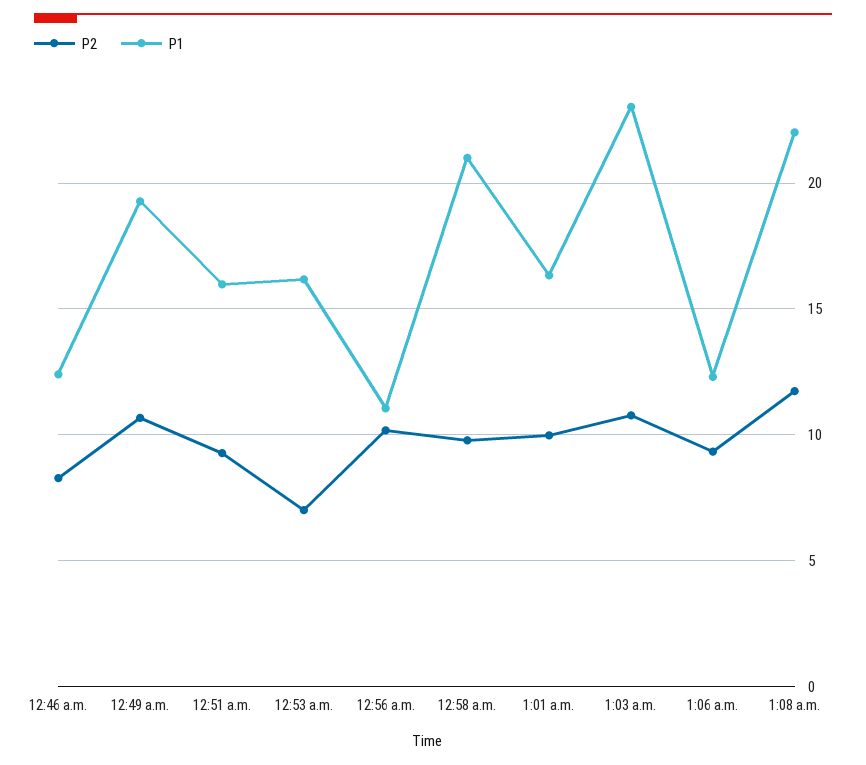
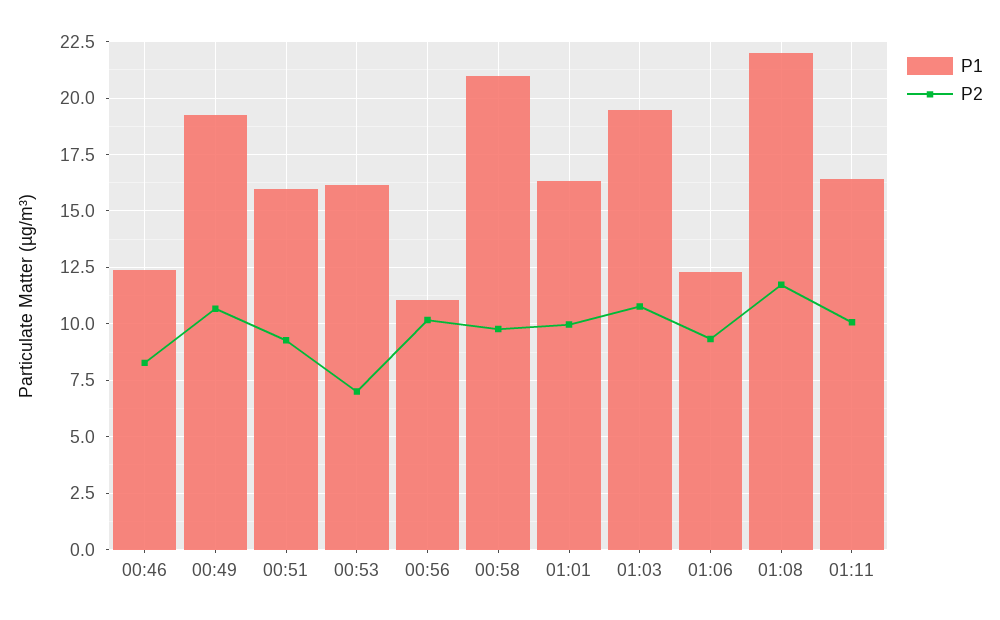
P1, 1:03 a.m.: 23 -> 19.5
P1, 01:11: none -> 16.5
P2, 01:11: none -> 10

